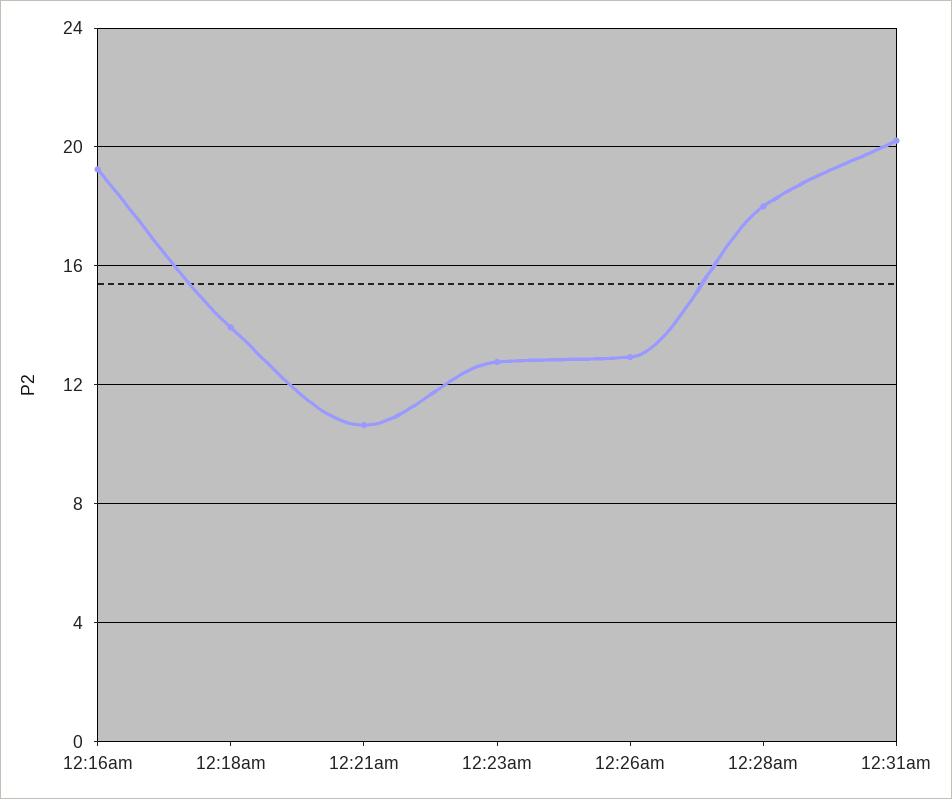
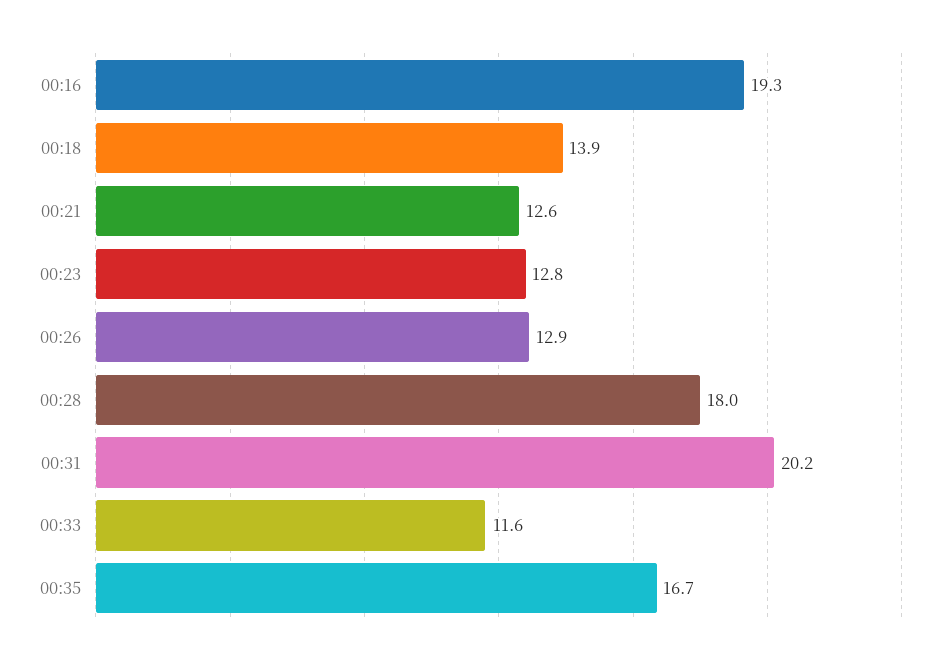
12:21am: 10.5 -> 12.6
00:33: none -> 11.6
00:35: none -> 16.7

